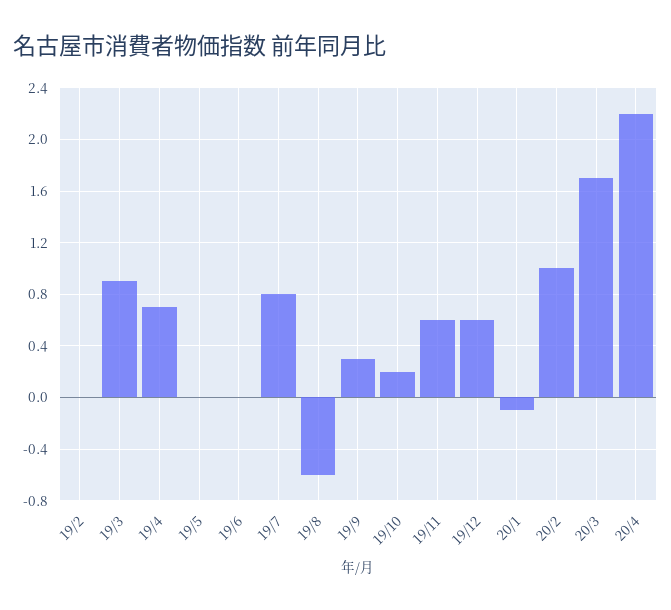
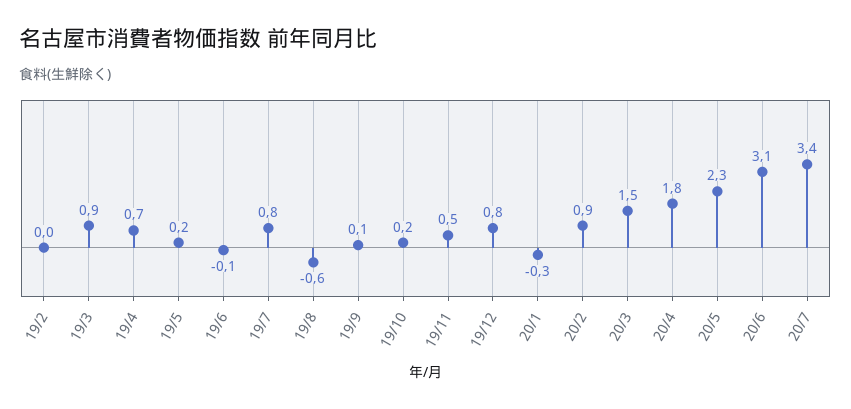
19/5: 0 -> 0.2
19/6: 0 -> -0.1
19/9: 0.3 -> 0.1
19/11: 0.6 -> 0.5
19/12: 0.6 -> 0.8
20/1: -0.1 -> -0.3
20/2: 1 -> 0.9
20/3: 1.7 -> 1.5
20/4: 2.2 -> 1.8
20/5: none -> 2.3
20/6: none -> 3.1
20/7: none -> 3.4

